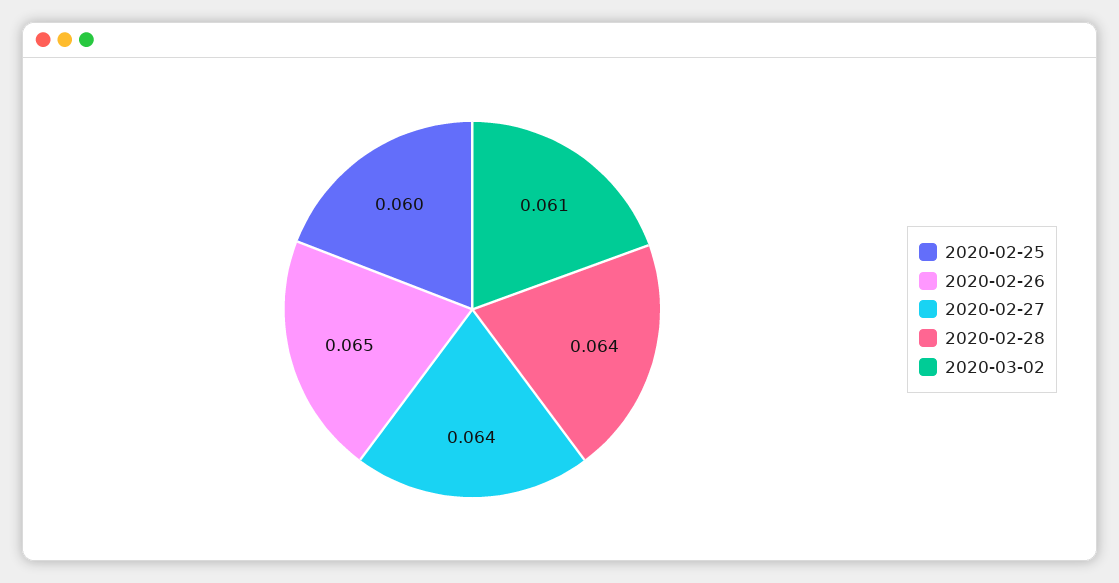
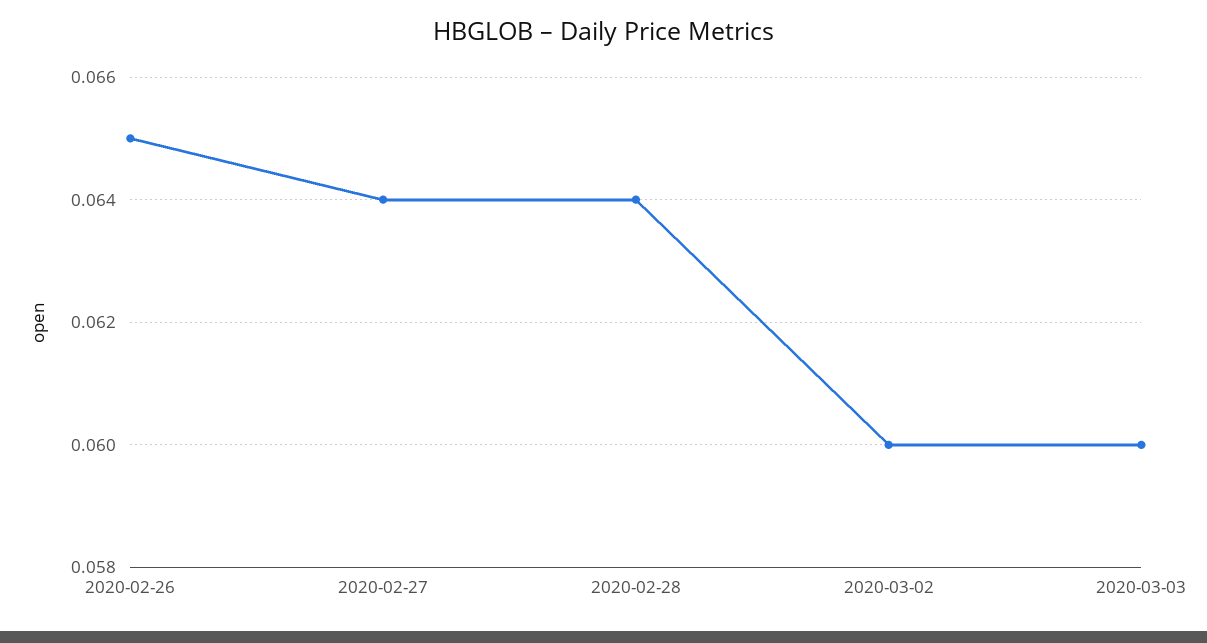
2020-02-25: 0.06 -> none
2020-03-02: 0.061 -> 0.06
2020-03-03: none -> 0.06

